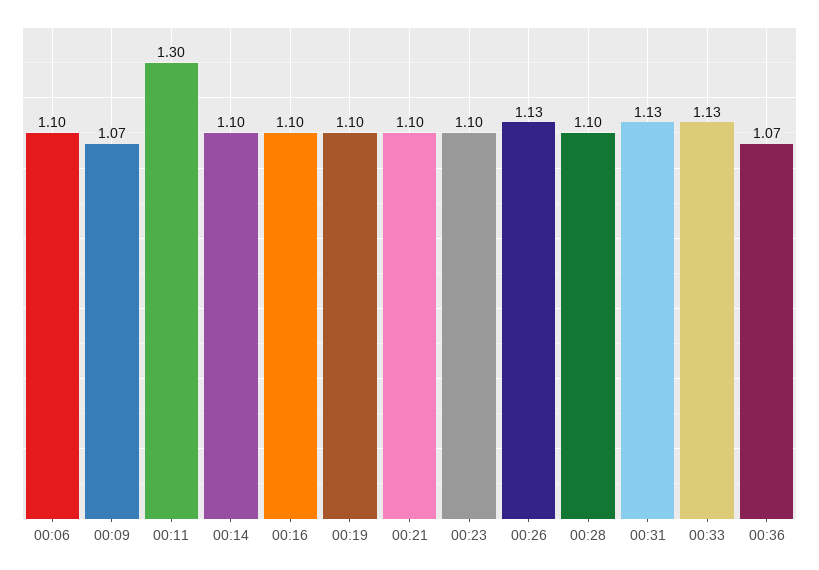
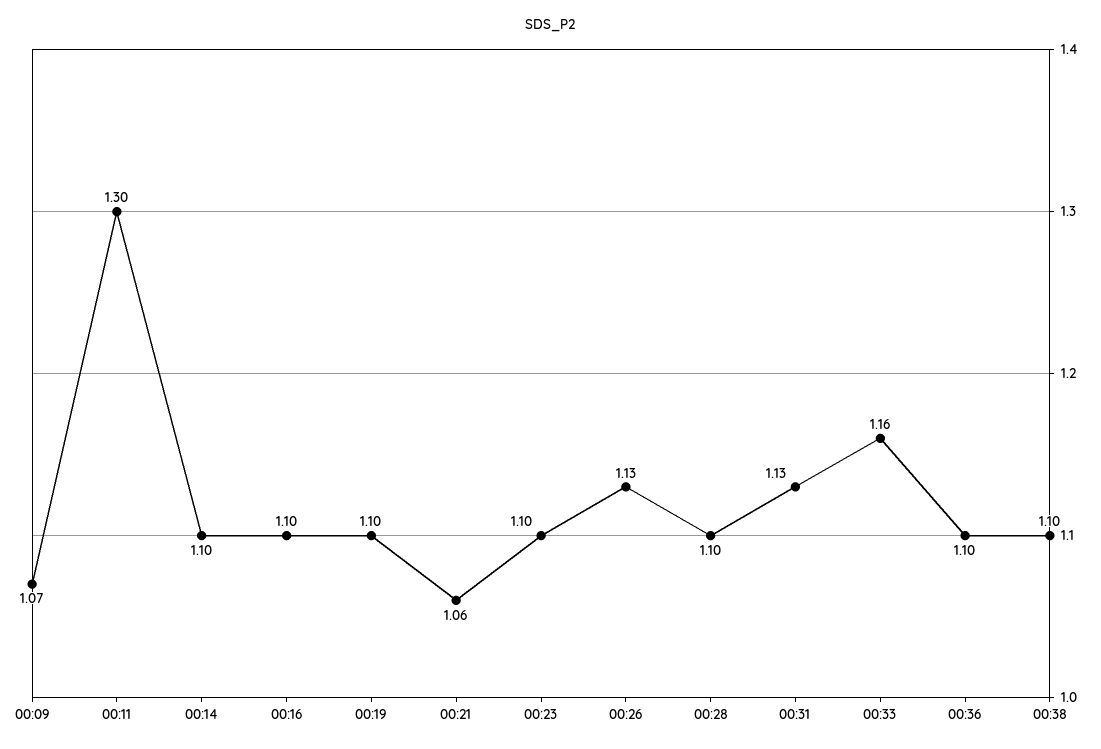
00:06: 1.1 -> none
00:21: 1.1 -> 1.06
00:33: 1.13 -> 1.16
00:36: 1.07 -> 1.1
00:38: none -> 1.1

